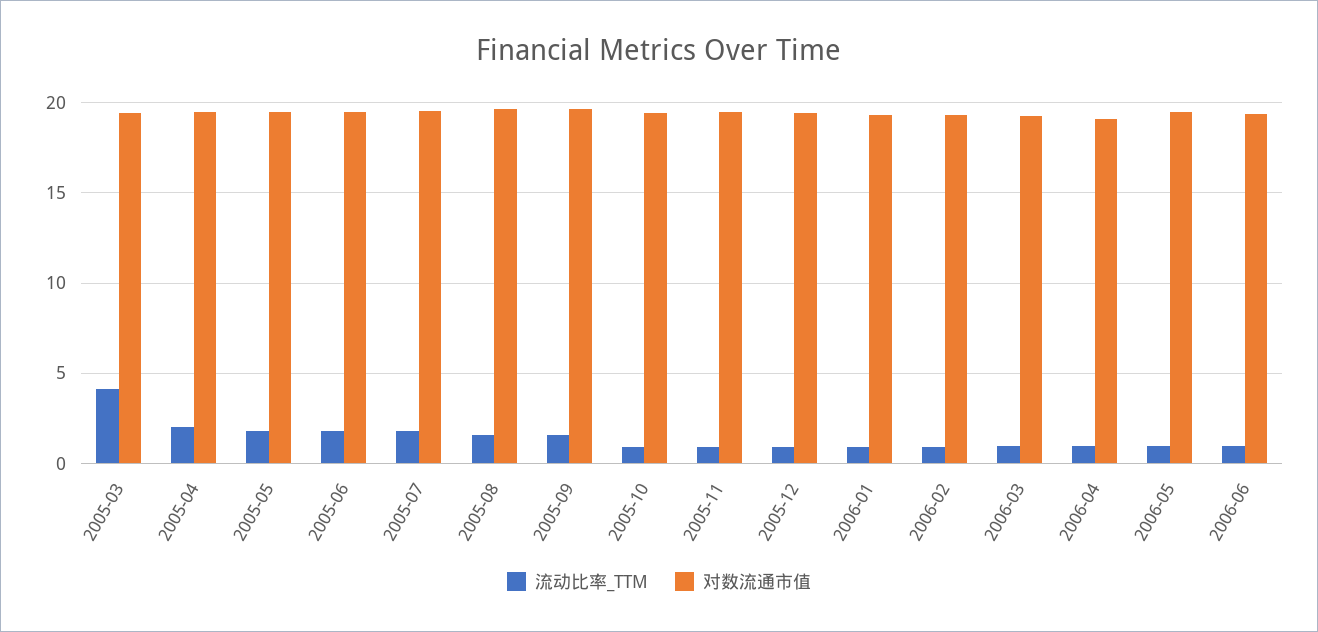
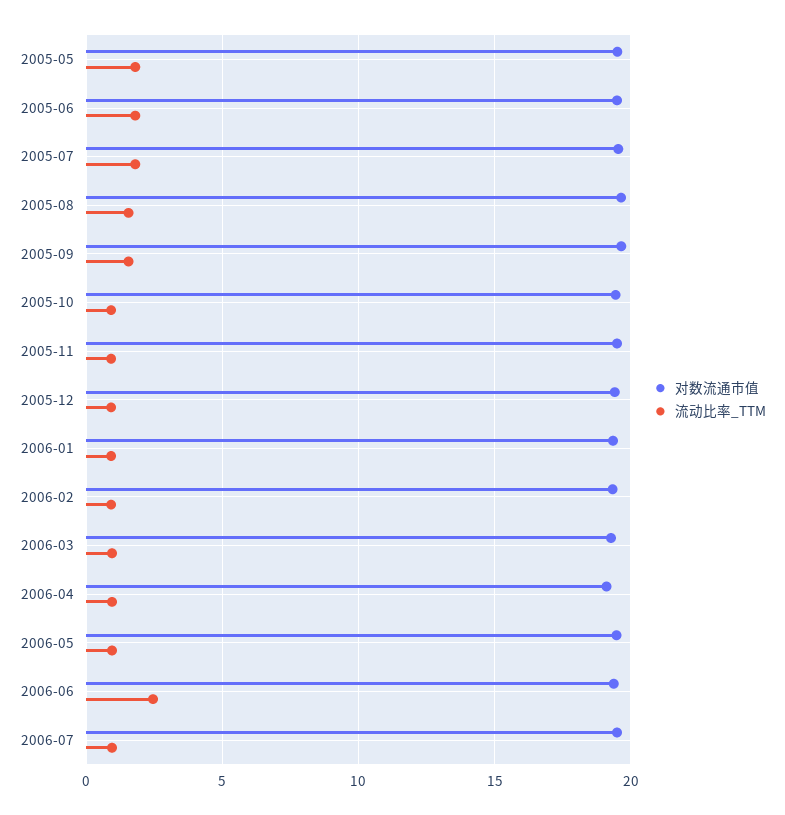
流动比率_TTM, 2005-03: 4 -> none
对数流通市值, 2005-03: 19.5 -> none
流动比率_TTM, 2005-04: 2 -> none
对数流通市值, 2005-04: 19.5 -> none
流动比率_TTM, 2006-06: 1 -> 2.5
对数流通市值, 2006-07: none -> 19.5
流动比率_TTM, 2006-07: none -> 1

